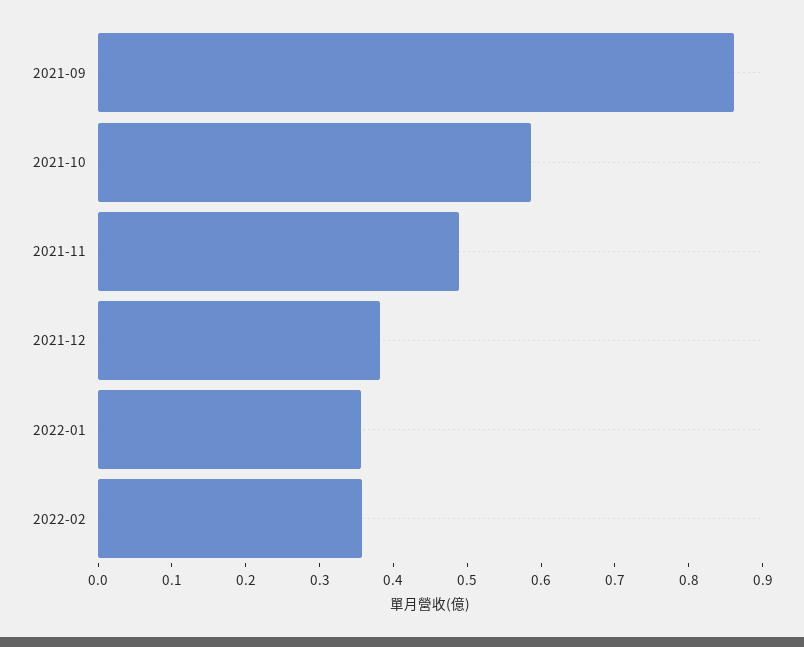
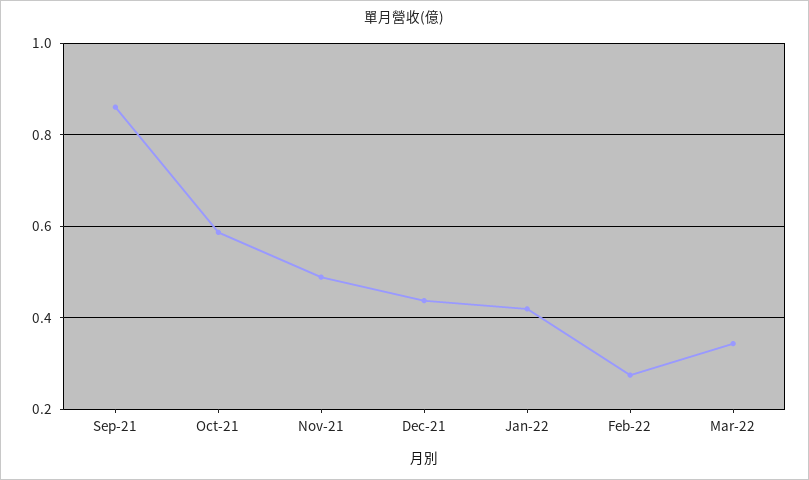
2021-12: 0.38 -> 0.44
2022-01: 0.36 -> 0.42
2022-02: 0.36 -> 0.28
Mar-22: none -> 0.34

